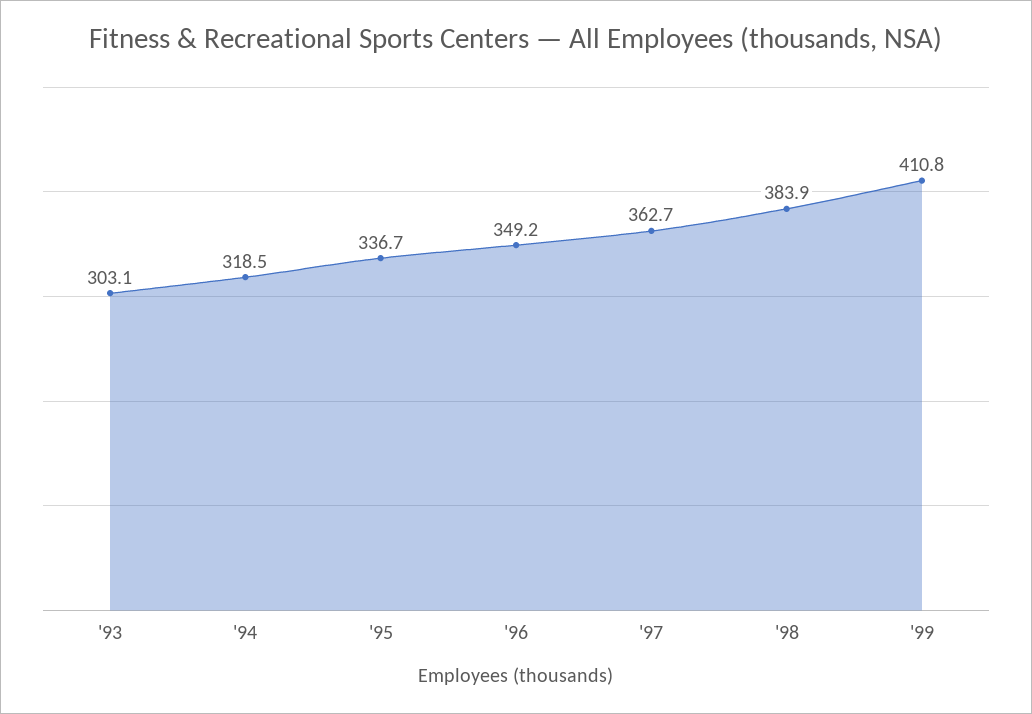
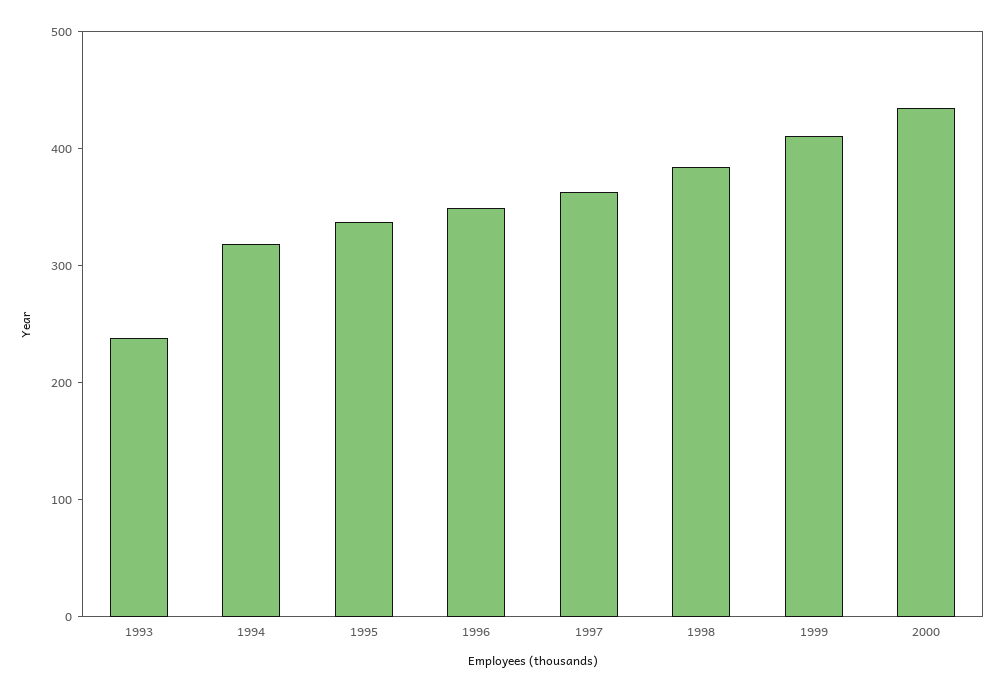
'93: 303.1 -> 240
2000: none -> 440

